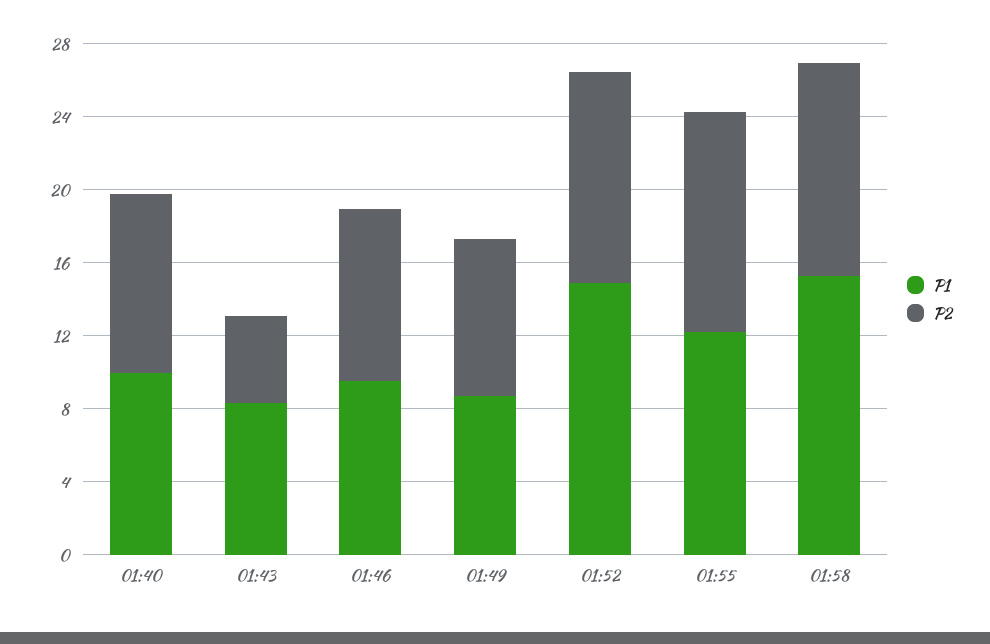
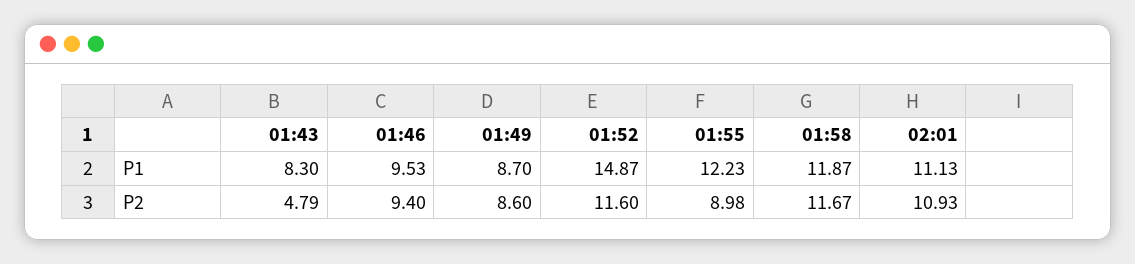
P1, 01:40: 10 -> none
P2, 01:40: 10 -> none
P2, 01:55: 12 -> 8.98
P1, 01:58: 15 -> 11.87
P1, 02:01: none -> 11.13
P2, 02:01: none -> 10.93

